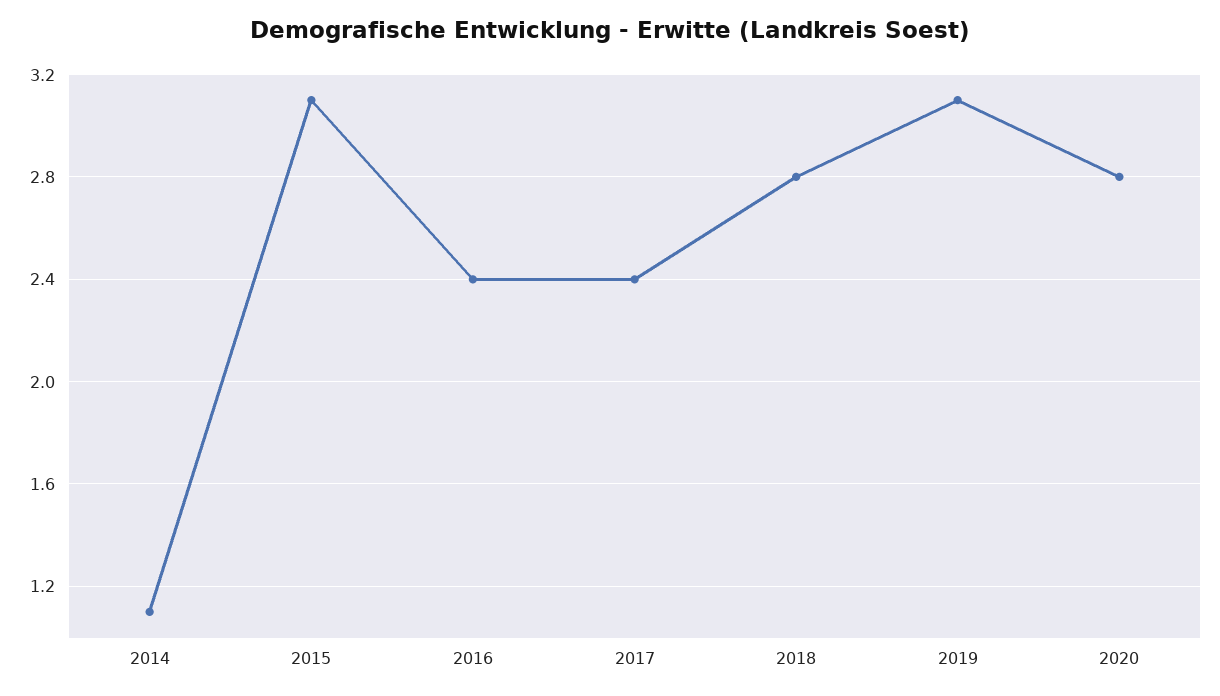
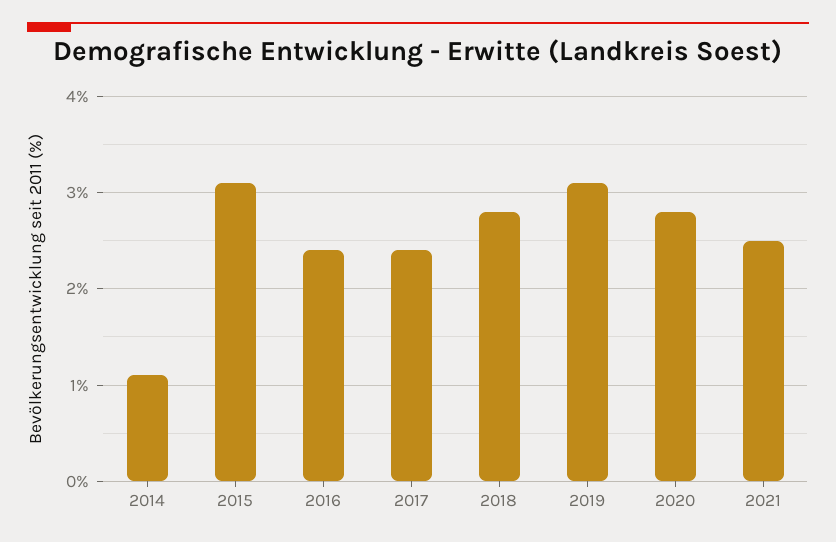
2021: none -> 2.5

